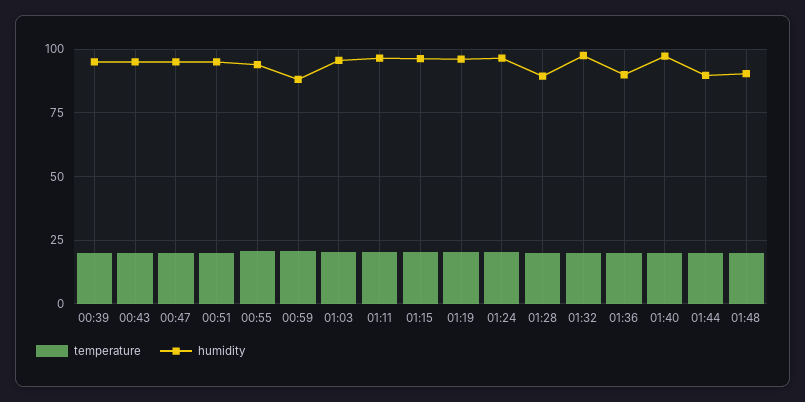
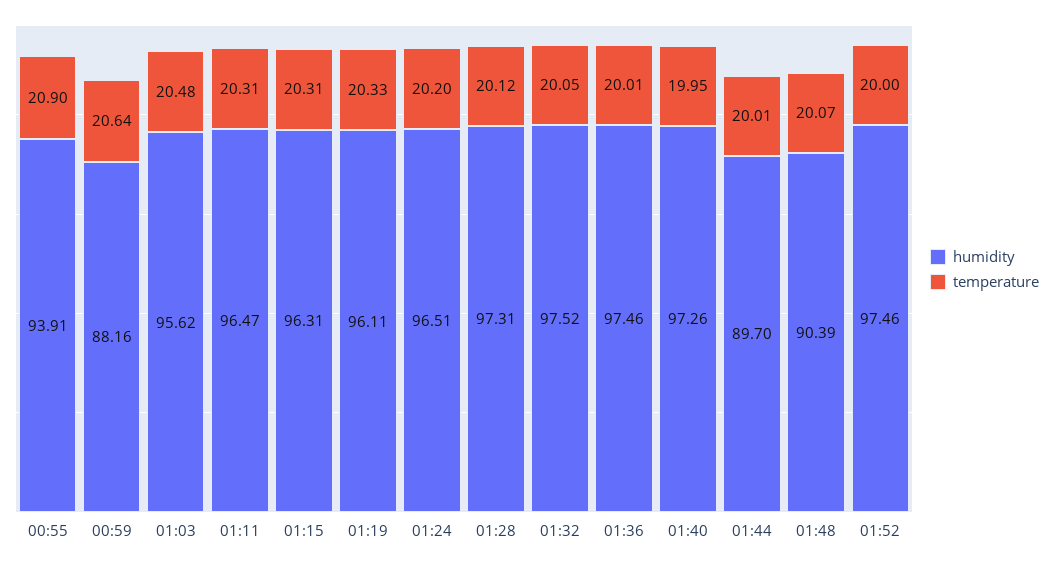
temperature, 00:39: 20 -> none
humidity, 00:39: 95 -> none
temperature, 00:43: 20 -> none
humidity, 00:43: 95 -> none
temperature, 00:47: 20 -> none
humidity, 00:47: 95 -> none
temperature, 00:51: 20 -> none
humidity, 00:51: 95 -> none
humidity, 01:28: 90 -> 97.31
humidity, 01:36: 90 -> 97.46
humidity, 01:52: none -> 97.46
temperature, 01:52: none -> 20

